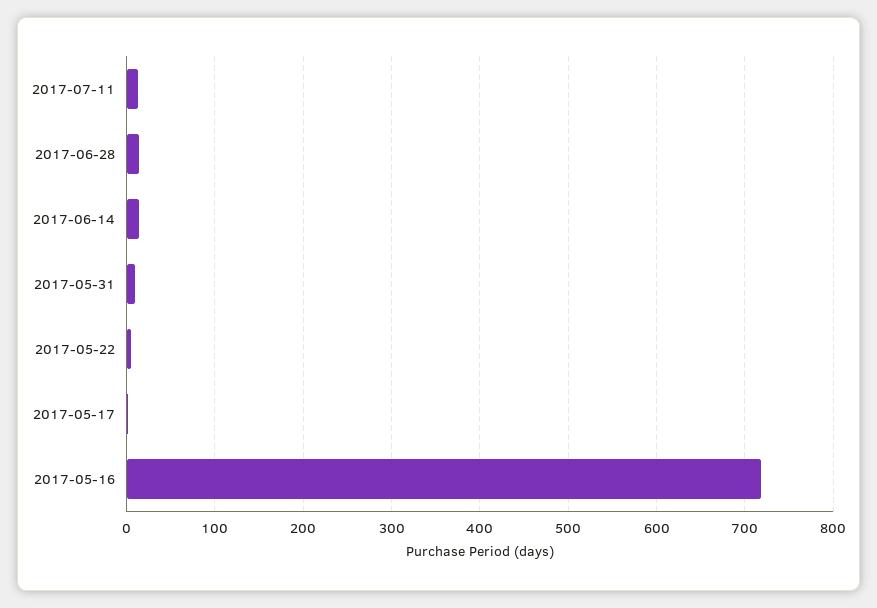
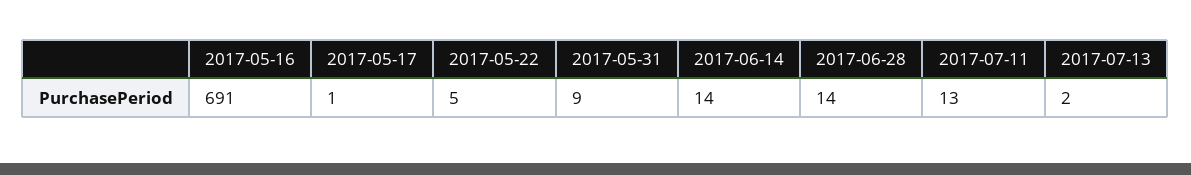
2017-05-16: 720 -> 691
2017-07-13: none -> 2

